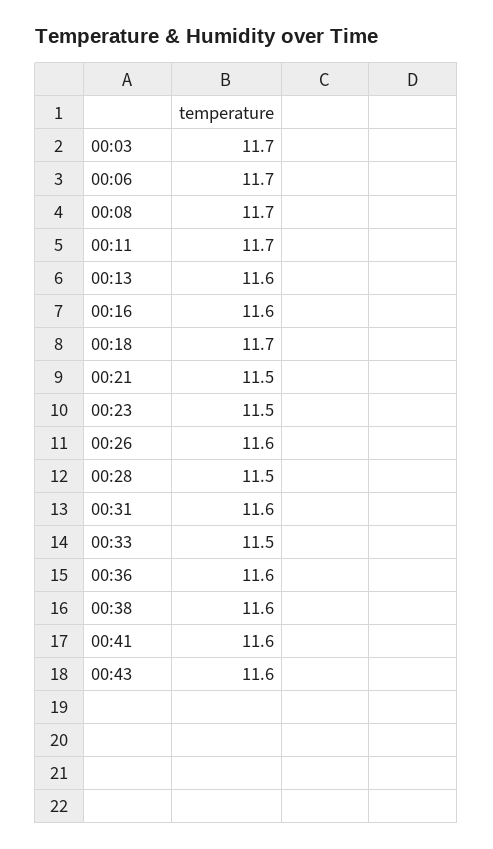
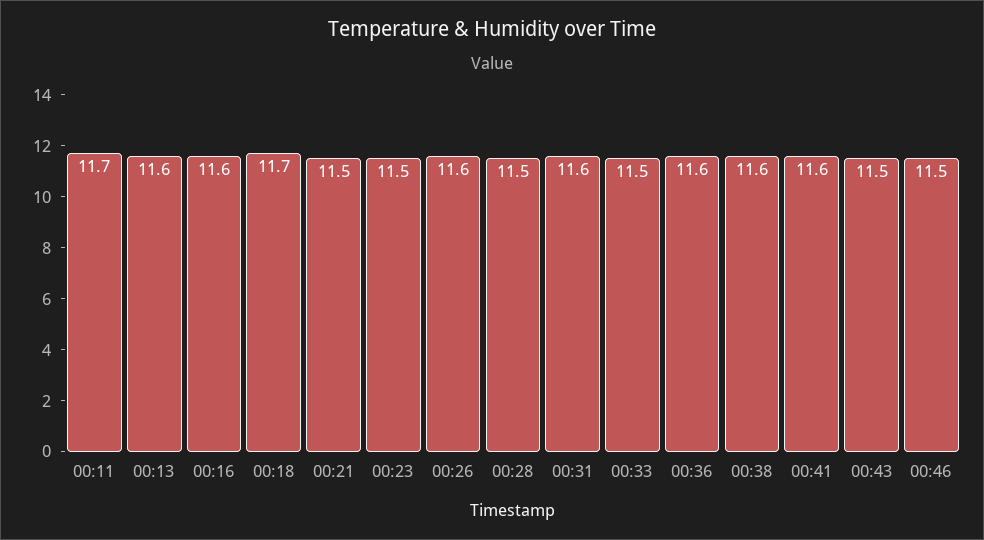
00:03: 11.7 -> none
00:06: 11.7 -> none
00:08: 11.7 -> none
00:43: 11.6 -> 11.5
00:46: none -> 11.5

